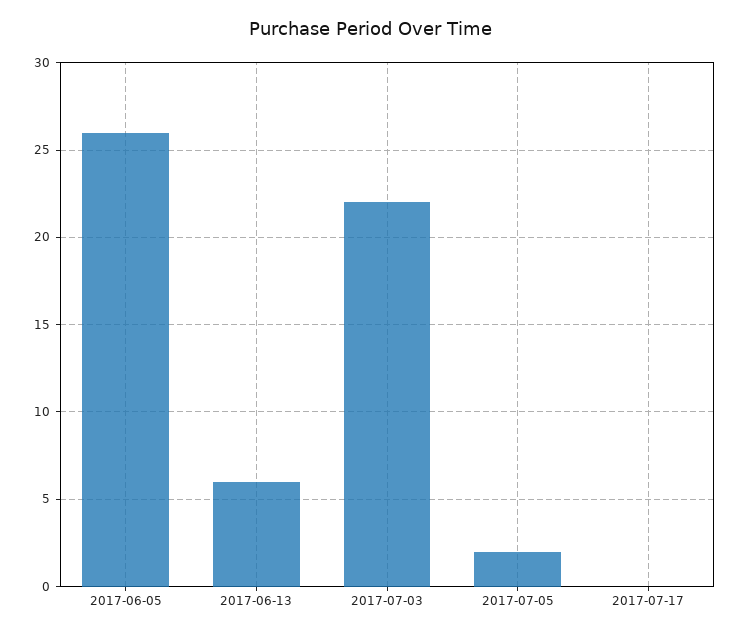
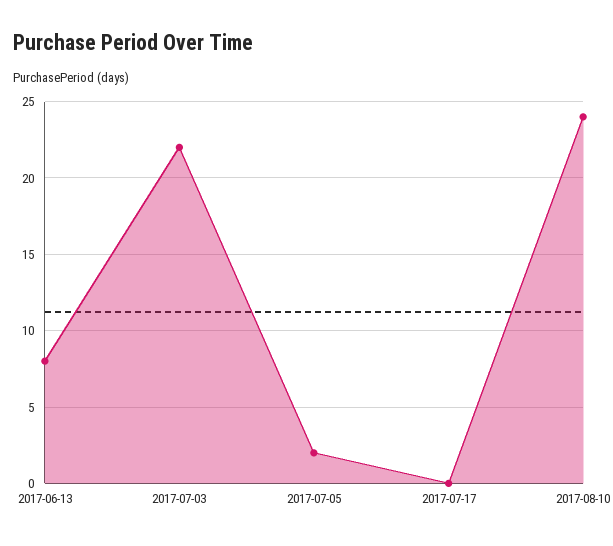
2017-06-05: 26 -> none
2017-06-13: 6 -> 8
2017-08-10: none -> 24

